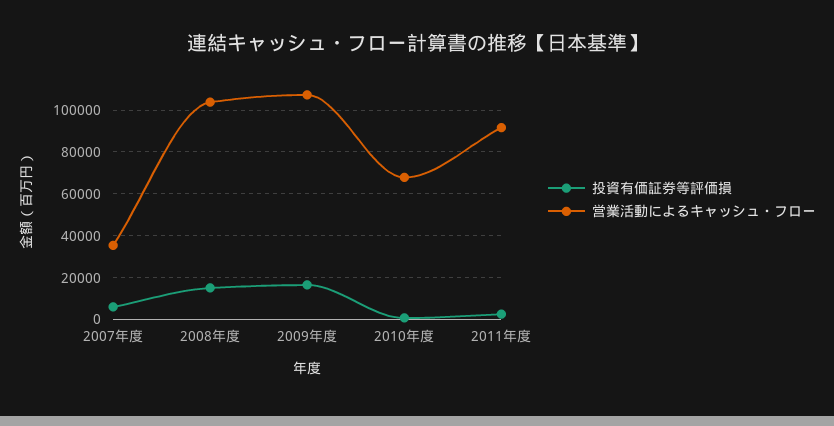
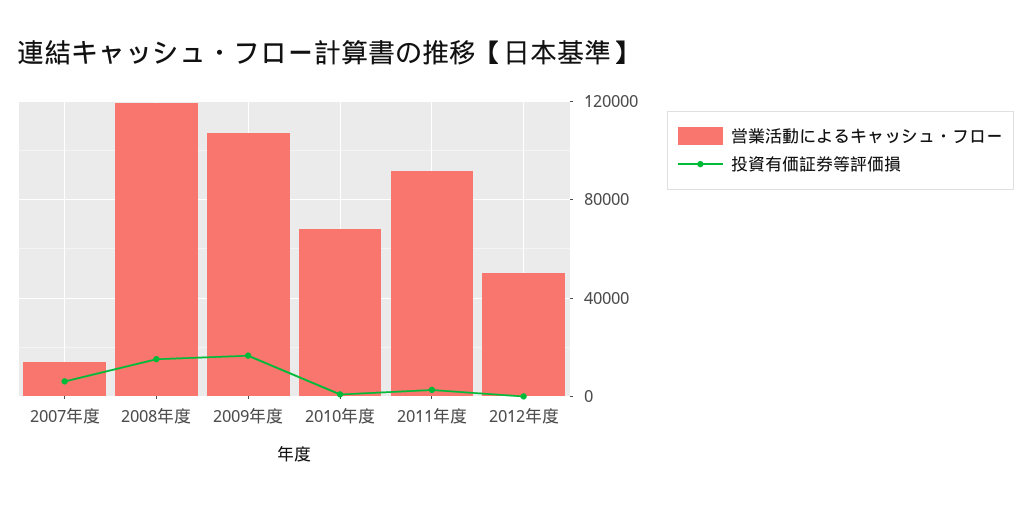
営業活動によるキャッシュ・フロー, 2007年度: 35000 -> 15000
営業活動によるキャッシュ・フロー, 2008年度: 105000 -> 120000
営業活動によるキャッシュ・フロー, 2012年度: none -> 50000
投資有価証券等評価損, 2012年度: none -> 0

